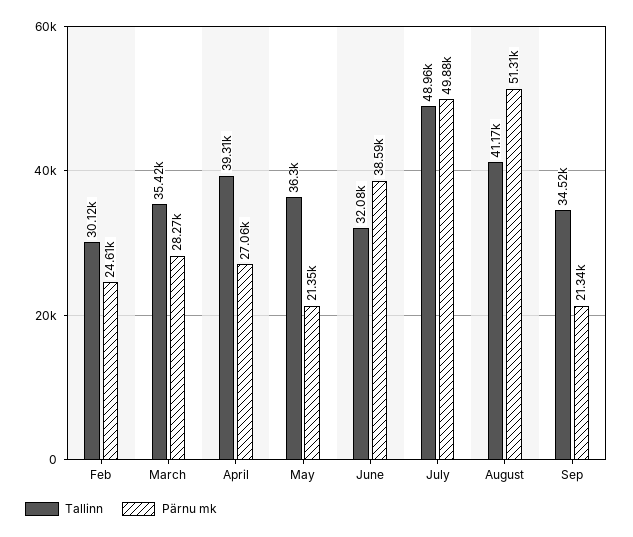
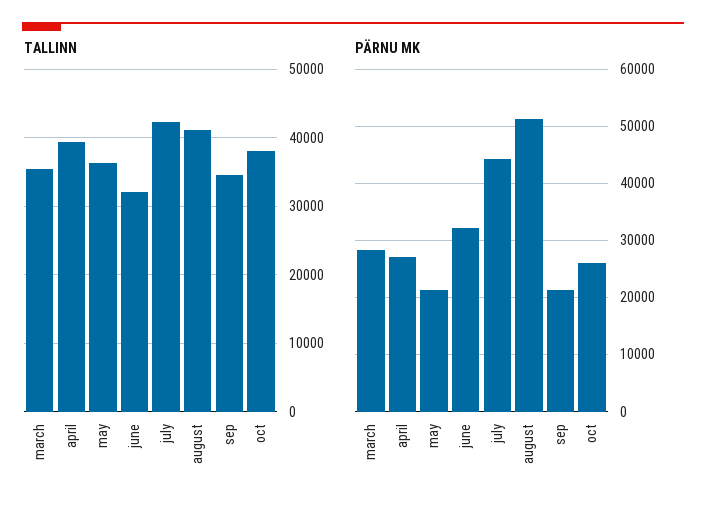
Tallinn, Feb: 30120 -> none
Pärnu mk, Feb: 24610 -> none
Pärnu mk, June: 38590 -> 32000
Tallinn, July: 48960 -> 42000
Pärnu mk, July: 49880 -> 44000
Tallinn, oct: none -> 38000
Pärnu mk, oct: none -> 26000

